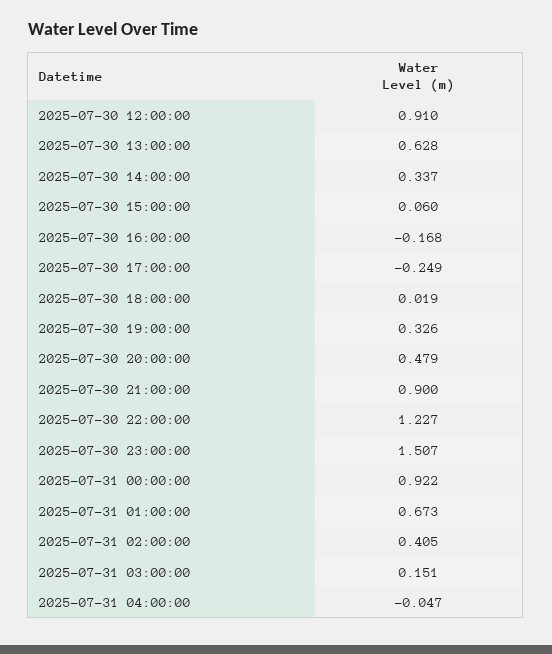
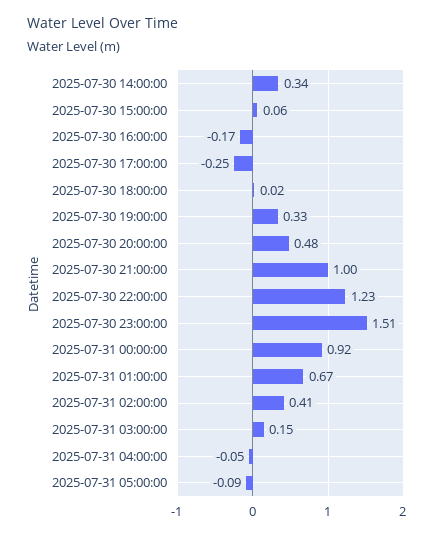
2025-07-30 12:00:00: 0.91 -> none
2025-07-30 13:00:00: 0.628 -> none
2025-07-30 21:00:00: 0.9 -> 1
2025-07-31 05:00:00: none -> -0.09

